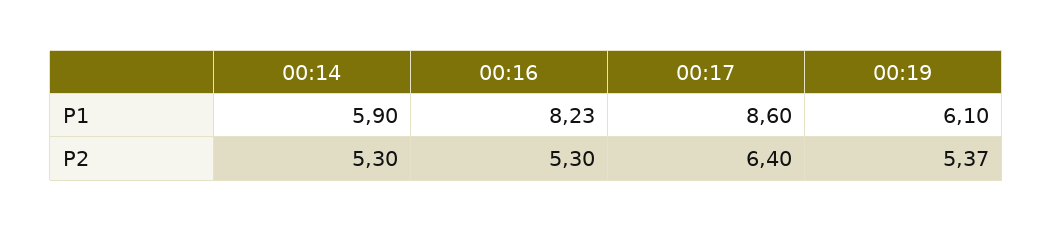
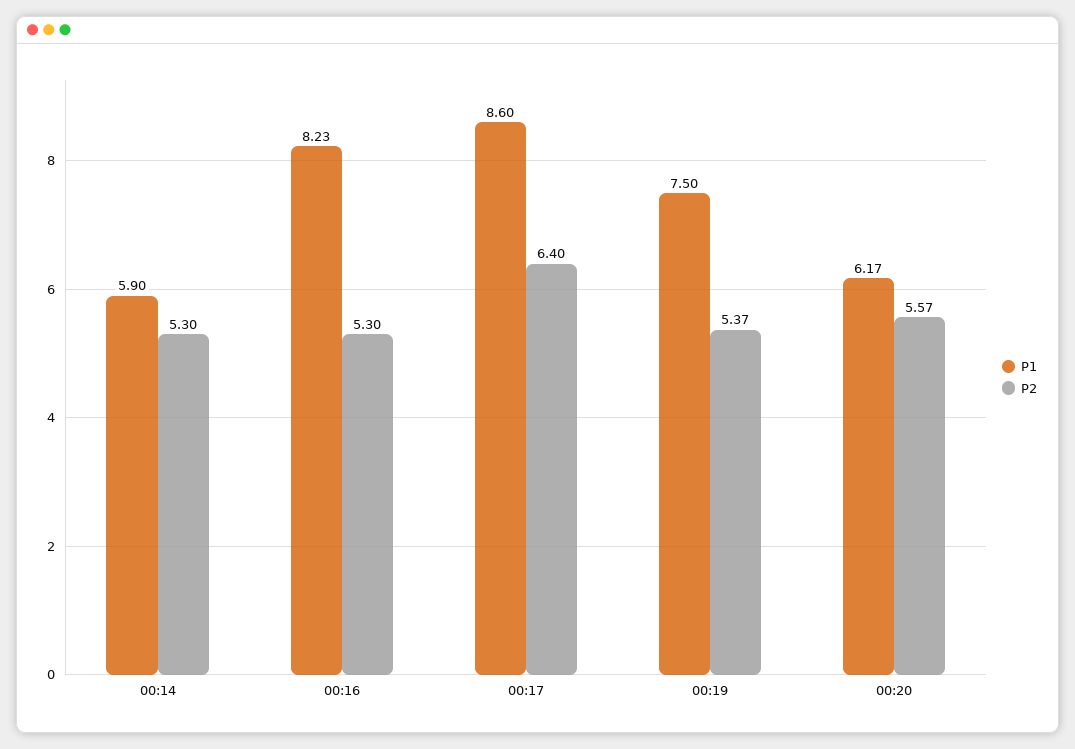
P1, 00:19: 6.1 -> 7.5
P1, 00:20: none -> 6.17
P2, 00:20: none -> 5.57

